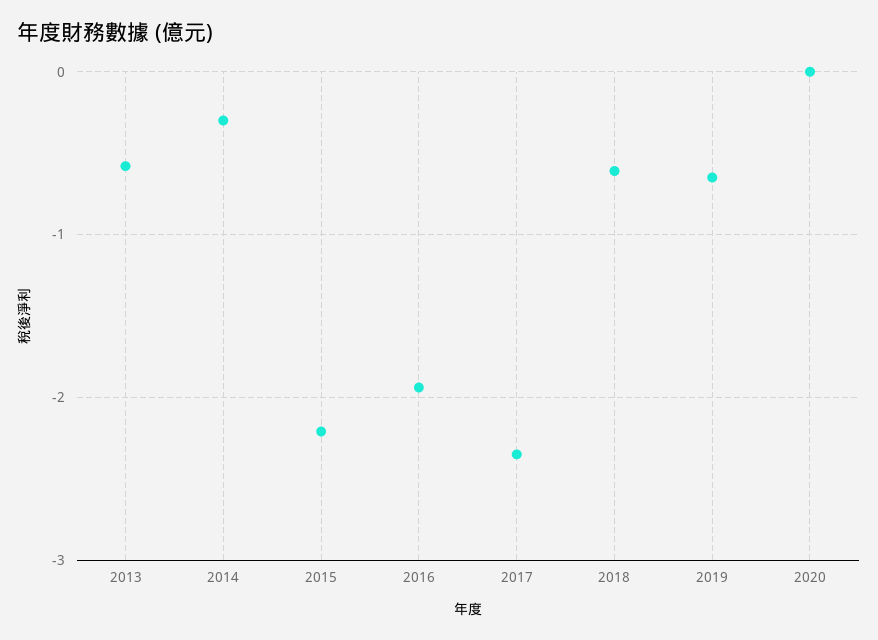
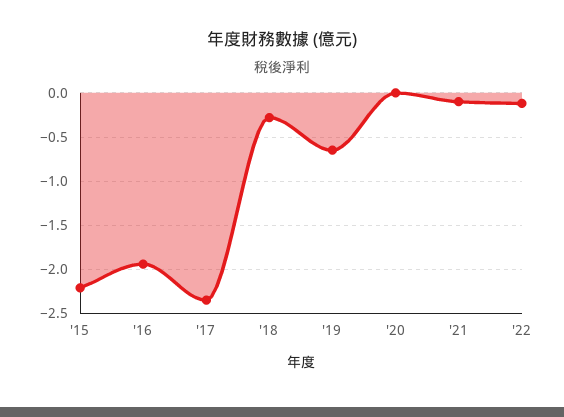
2013: -0.6 -> none
2014: -0.3 -> none
2018: -0.6 -> -0.3
'21: none -> -0.1
'22: none -> -0.1

